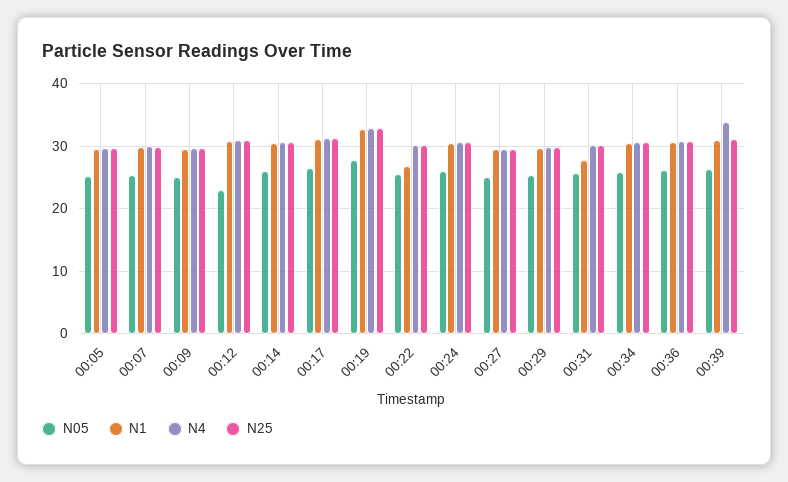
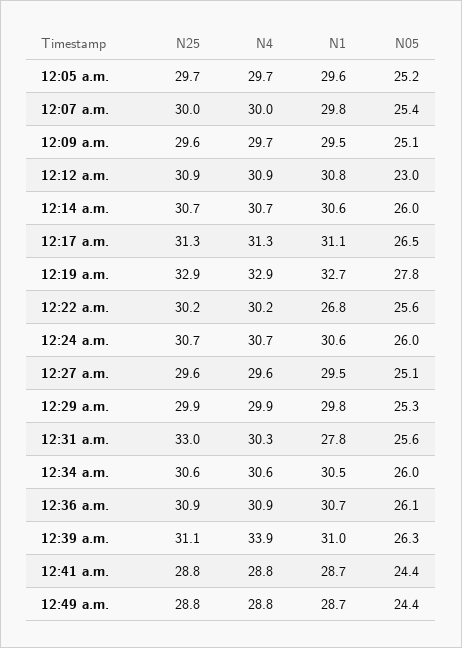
N25, 00:31: 30 -> 33
N25, 12:41 a.m.: none -> 28.8
N4, 12:41 a.m.: none -> 28.8
N1, 12:41 a.m.: none -> 28.7
N05, 12:41 a.m.: none -> 24.4
N25, 12:49 a.m.: none -> 28.8
N4, 12:49 a.m.: none -> 28.8
N1, 12:49 a.m.: none -> 28.7
N05, 12:49 a.m.: none -> 24.4

